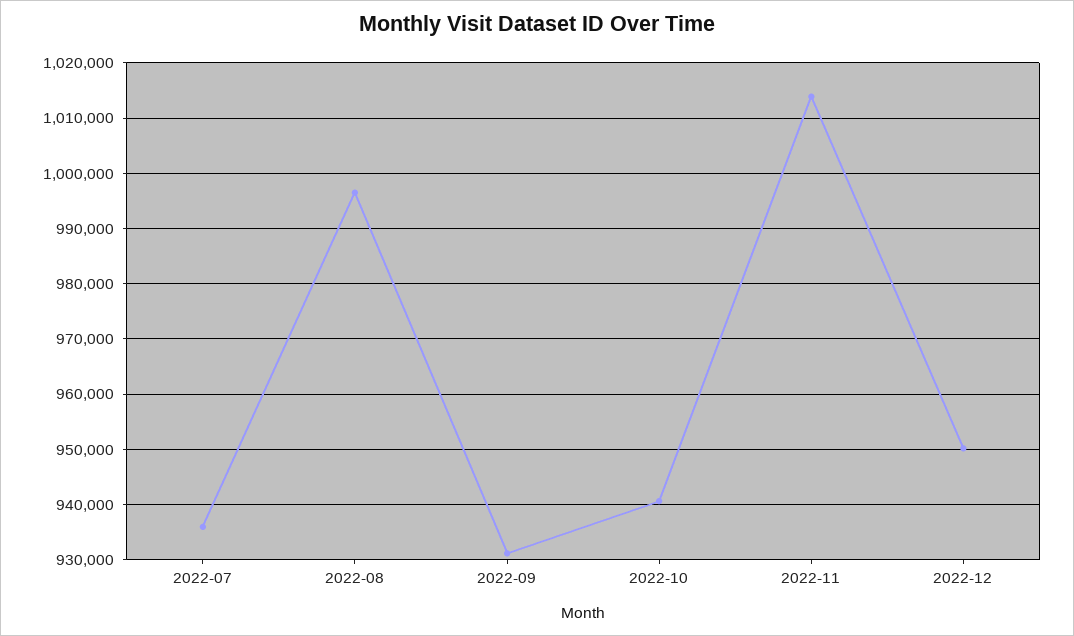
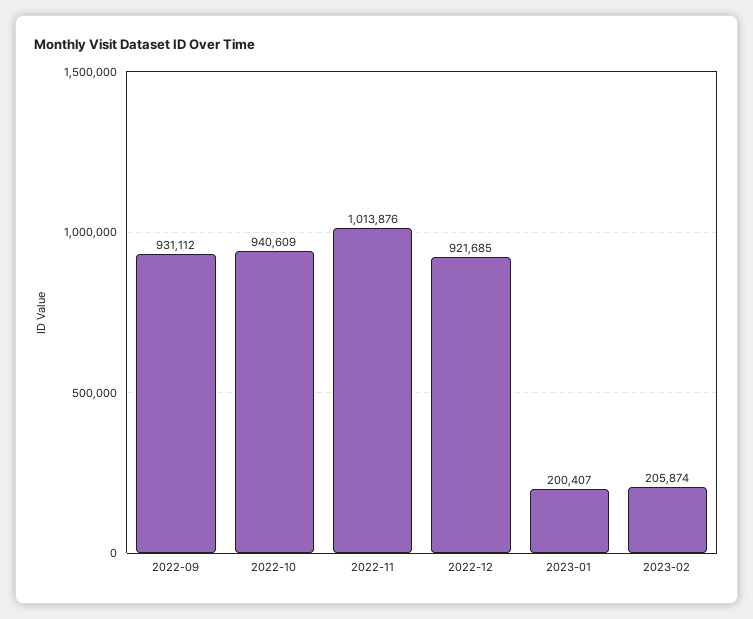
2022-07: 936000 -> none
2022-08: 996000 -> none
2022-12: 950000 -> 921685
2023-01: none -> 200407
2023-02: none -> 205874

